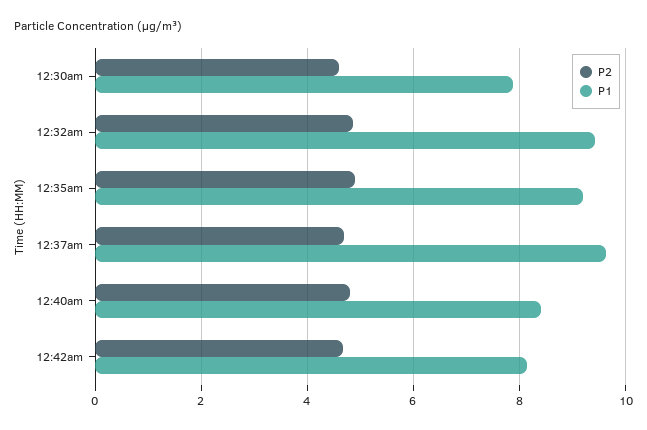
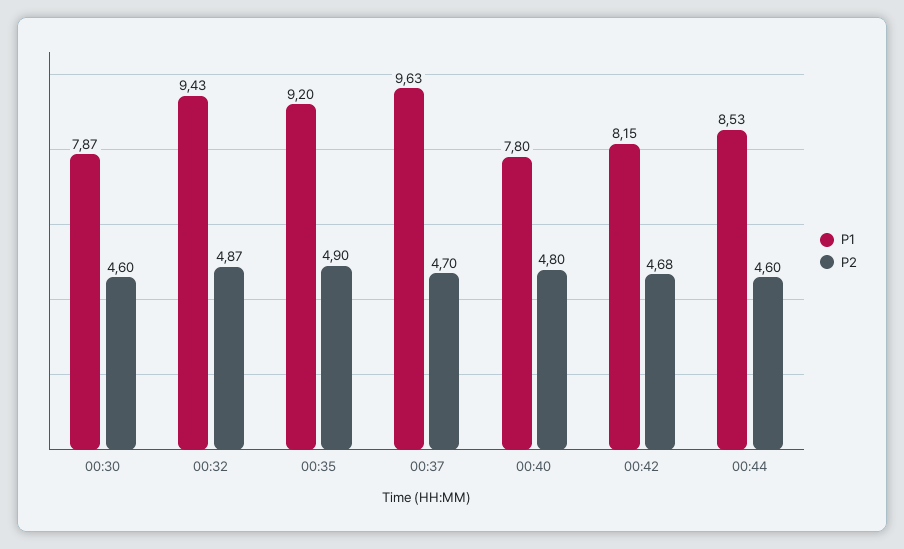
P1, 12:40am: 8.4 -> 7.8
P1, 00:44: none -> 8.53
P2, 00:44: none -> 4.6

